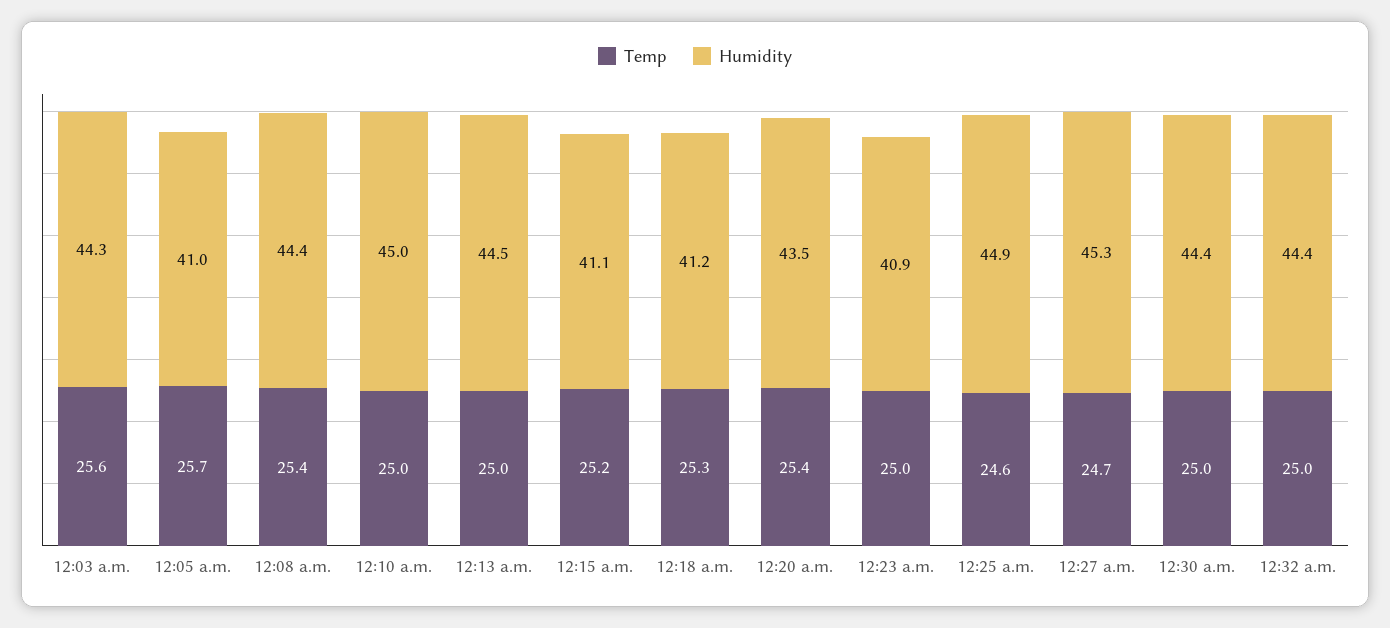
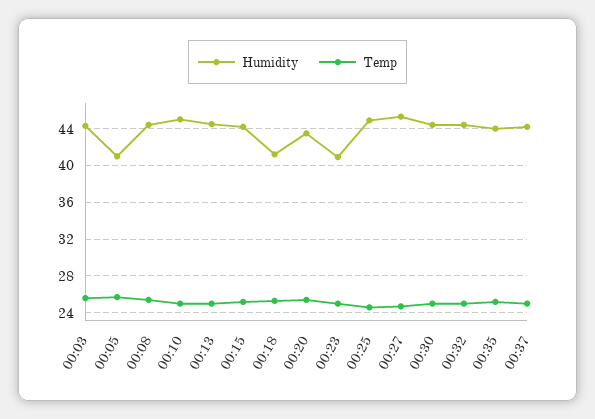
Humidity, 12:15 a.m.: 41.1 -> 44
Humidity, 00:35: none -> 44
Temp, 00:35: none -> 25
Humidity, 00:37: none -> 44
Temp, 00:37: none -> 25

